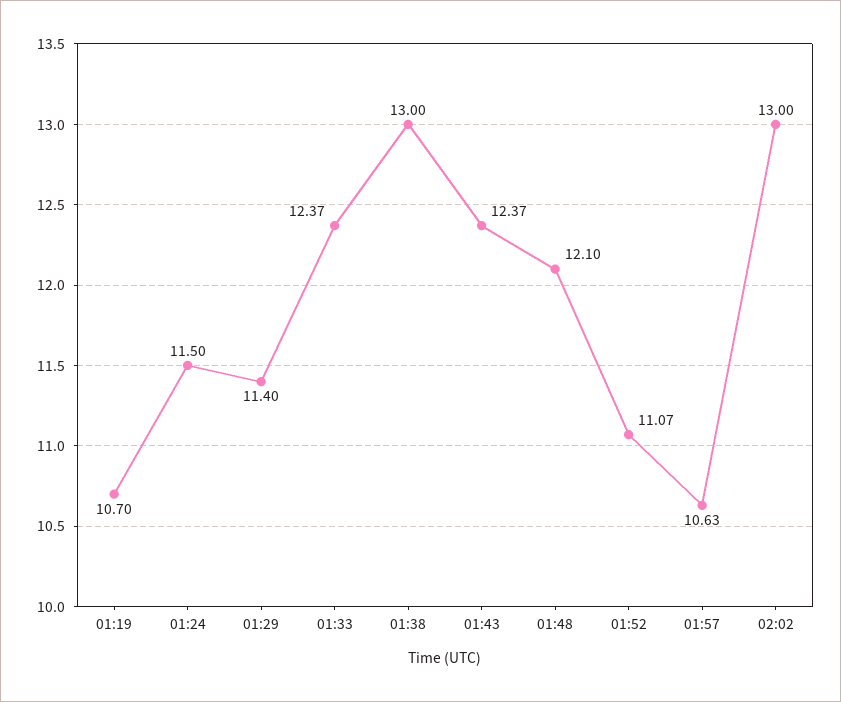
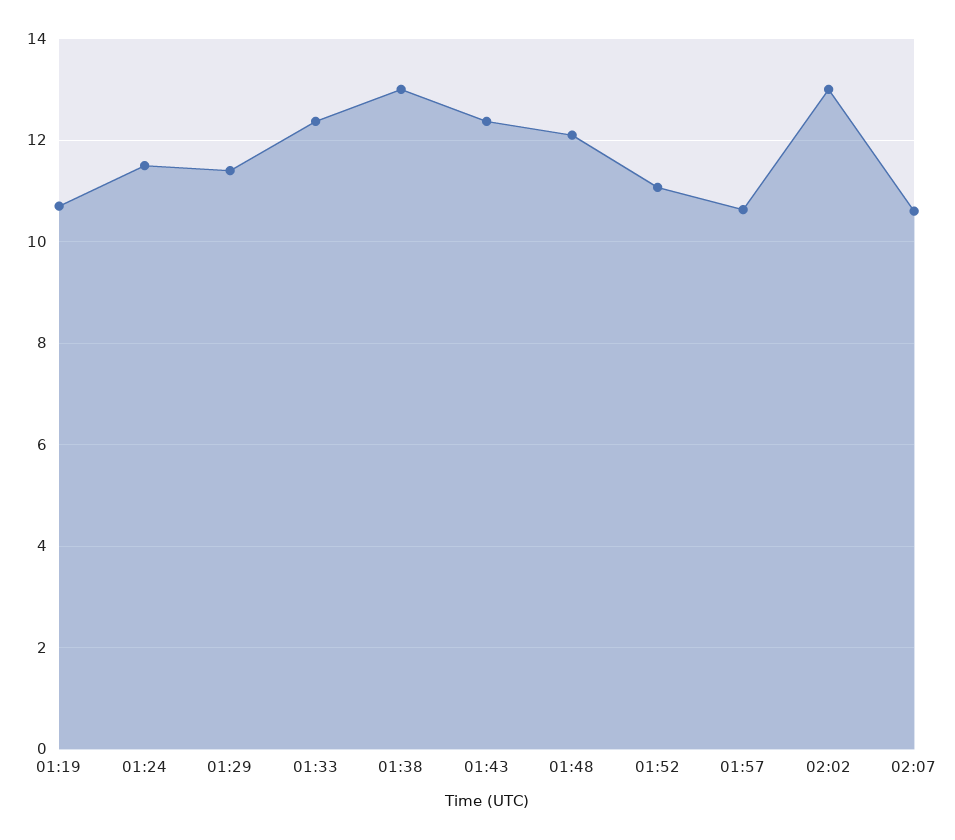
02:07: none -> 10.6

